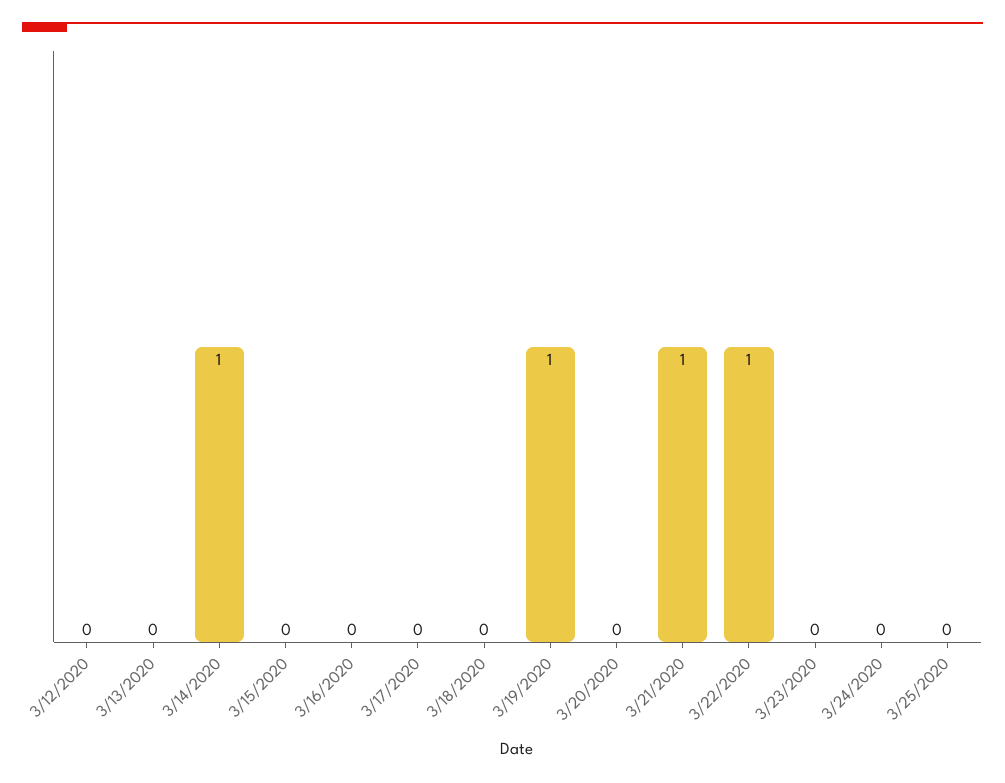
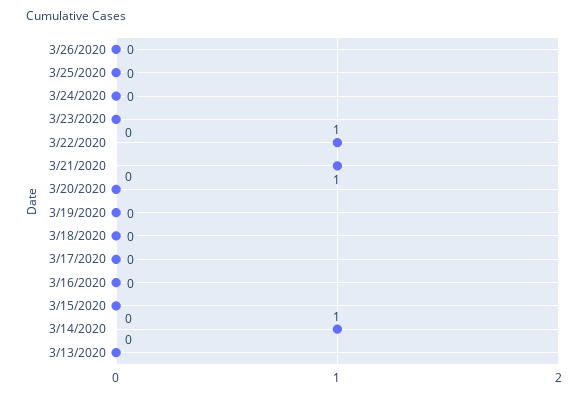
3/12/2020: 0 -> none
3/19/2020: 1 -> 0
3/26/2020: none -> 0

